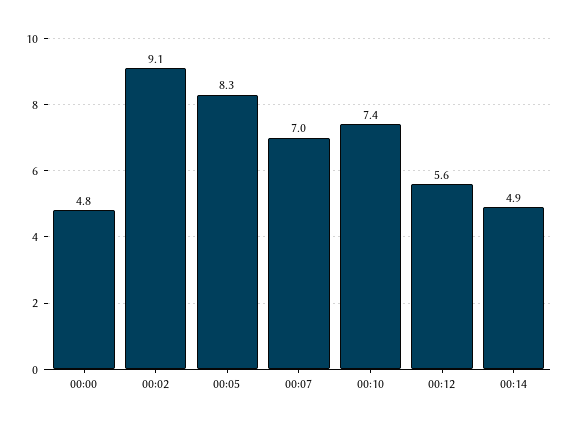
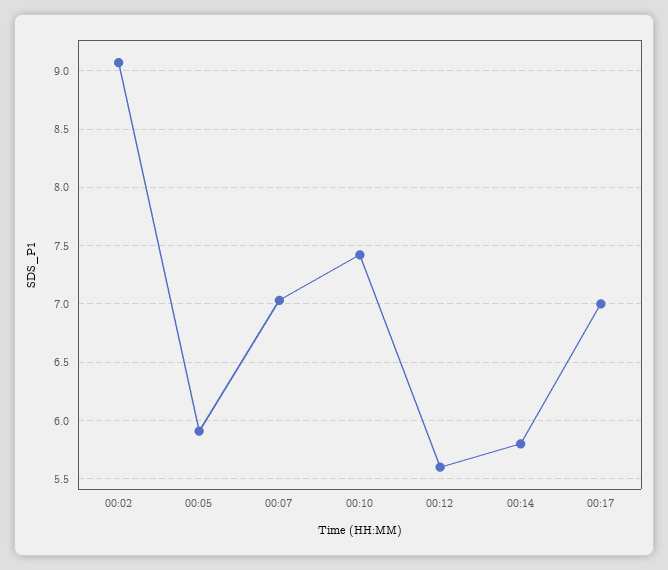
00:00: 4.8 -> none
00:05: 8.3 -> 5.9
00:14: 4.9 -> 5.8
00:17: none -> 7

